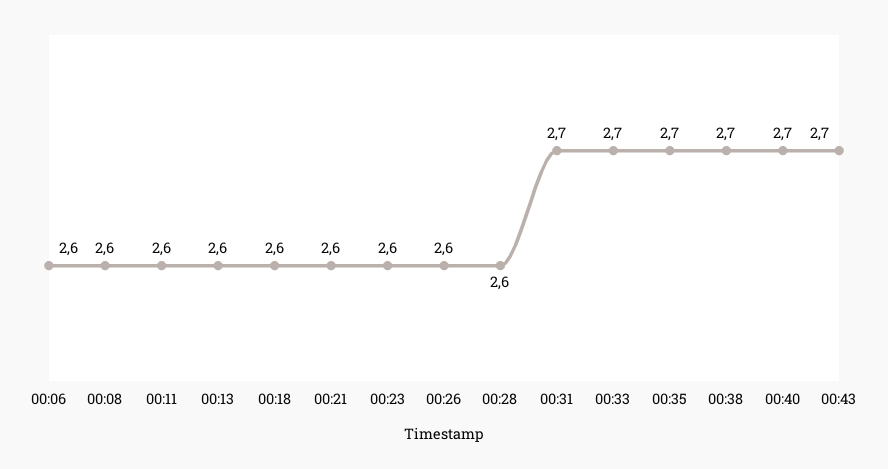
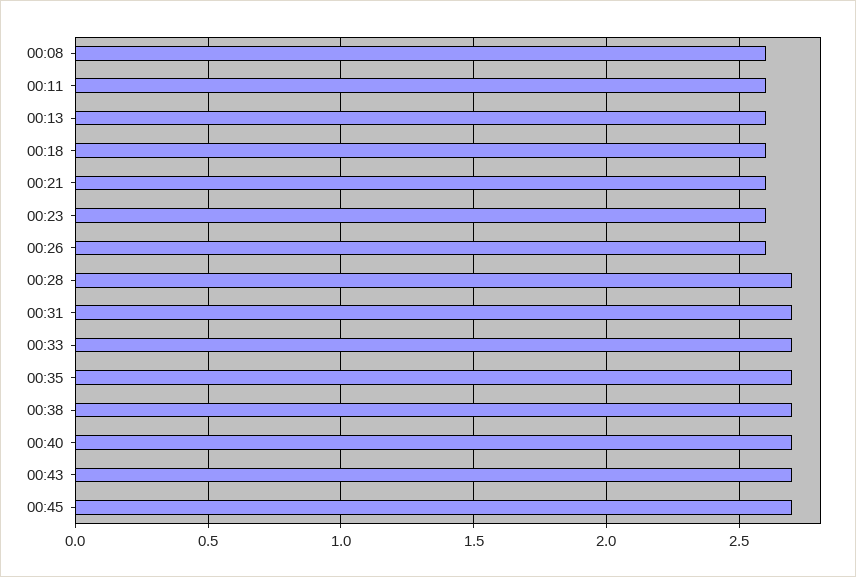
00:06: 2.6 -> none
00:28: 2.6 -> 2.7
00:45: none -> 2.7

